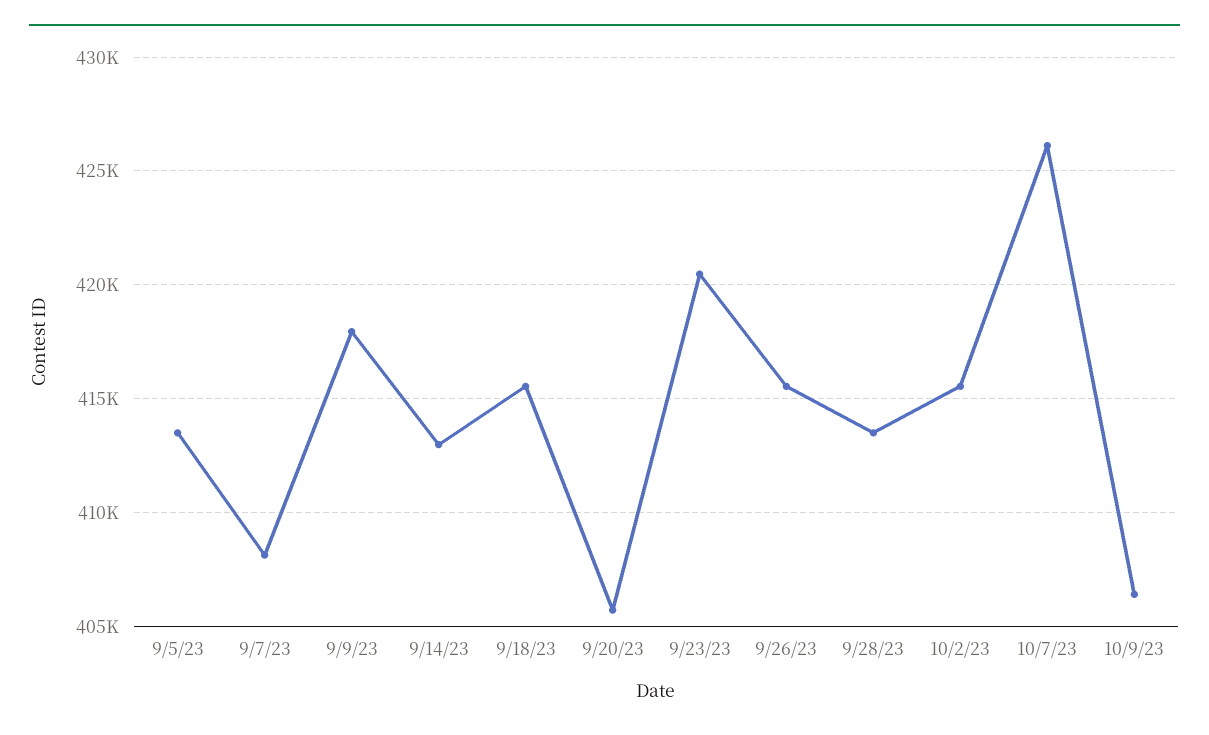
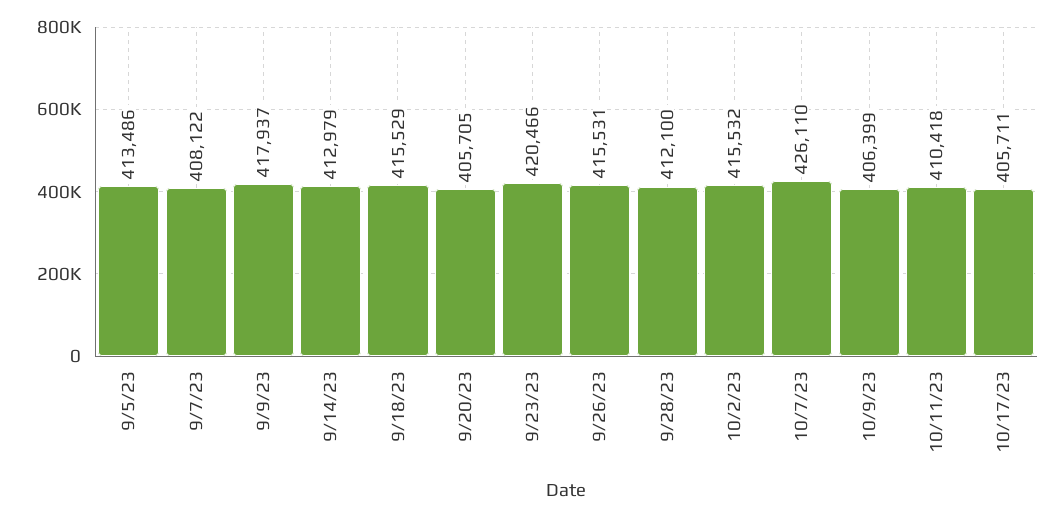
9/28/23: 413500 -> 412100
10/11/23: none -> 410418
10/17/23: none -> 405711

